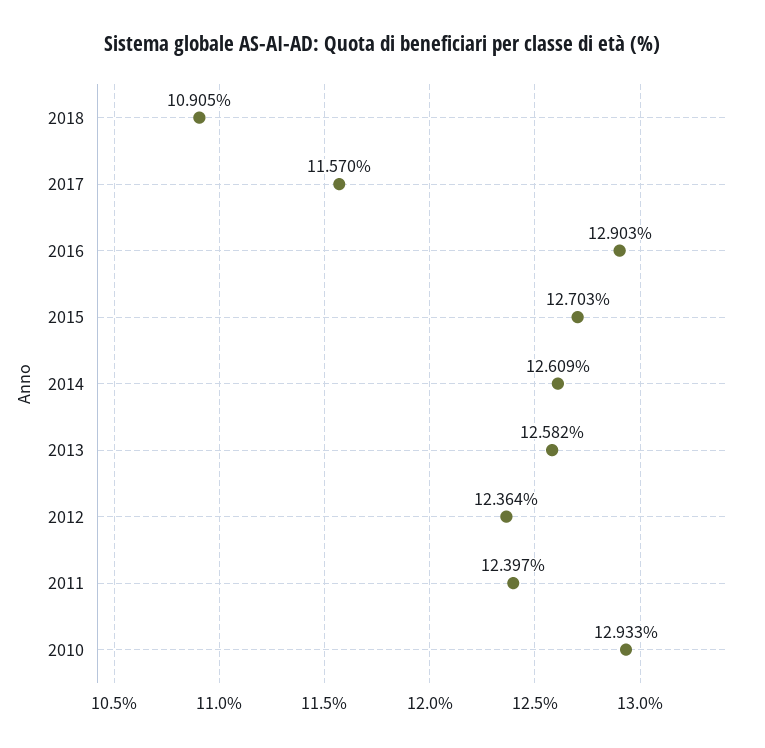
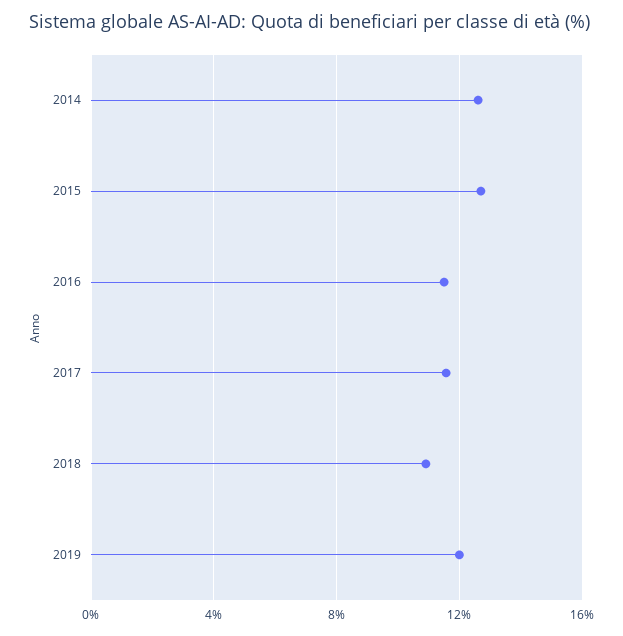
2016: 12.903 -> 11.5
2013: 12.582 -> none
2012: 12.364 -> none
2011: 12.397 -> none
2010: 12.933 -> none
2019: none -> 12

